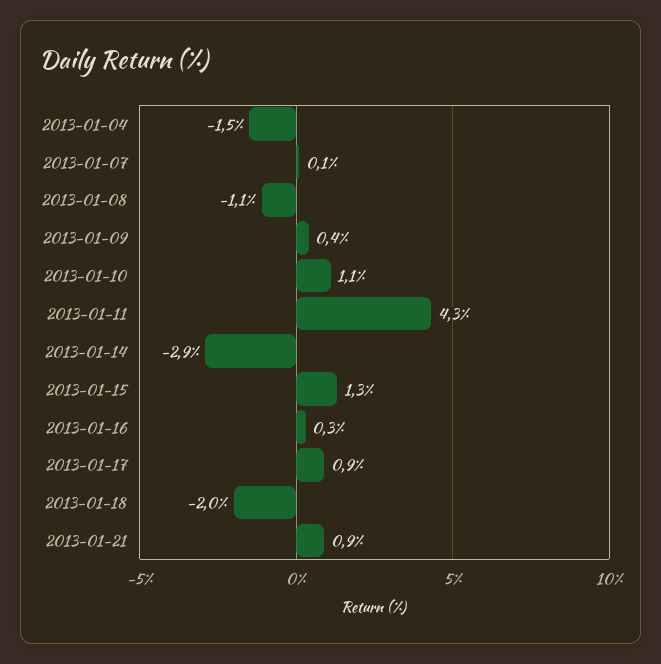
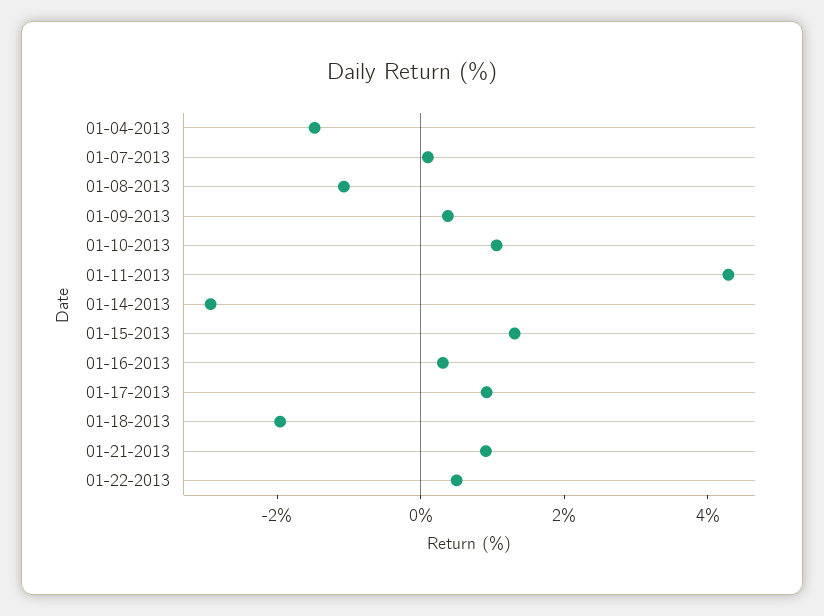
01-22-2013: none -> 0.5

